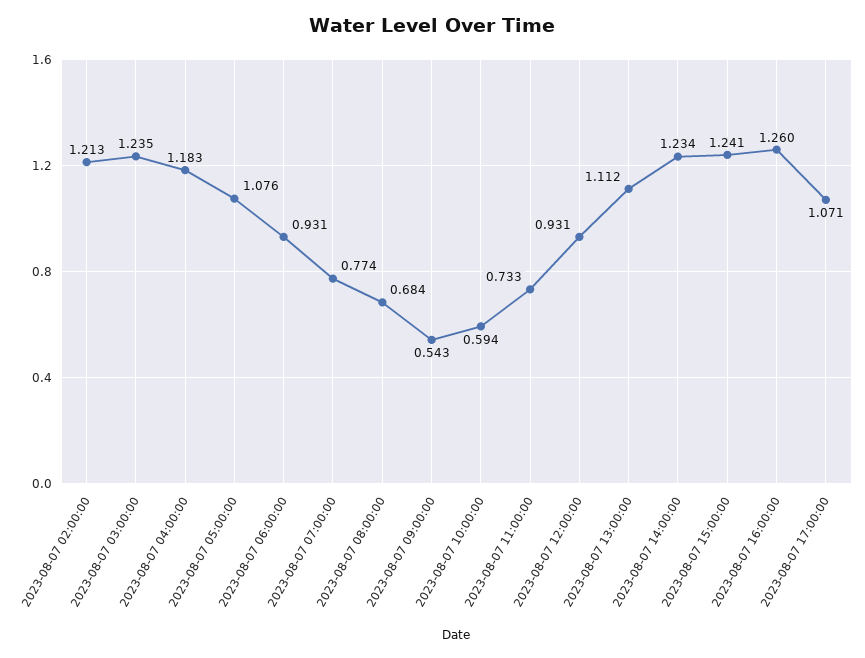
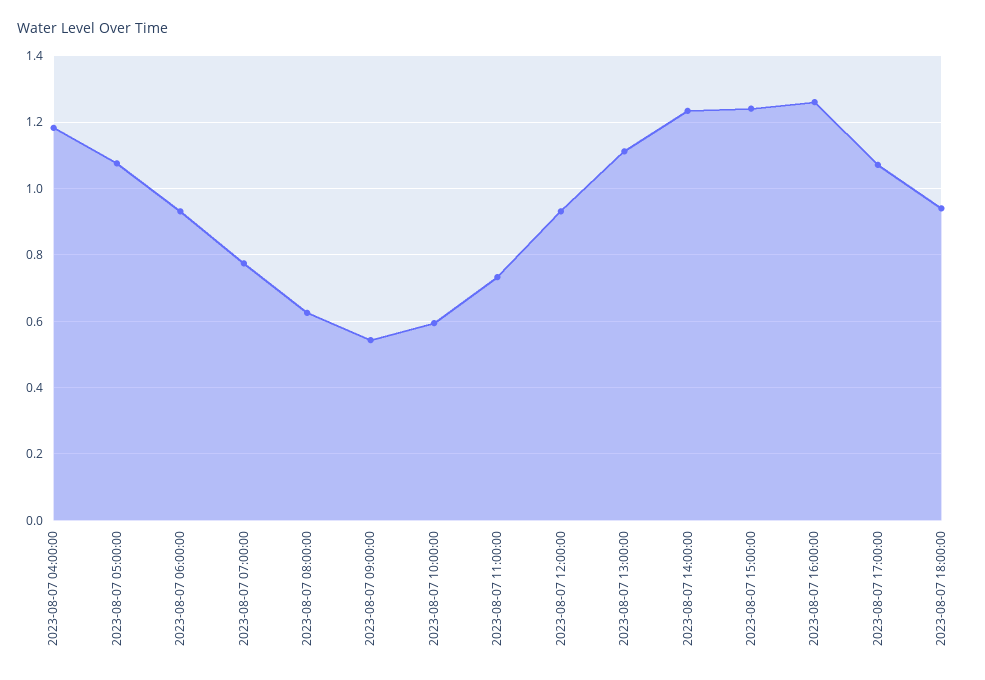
2023-08-07 02:00:00: 1.213 -> none
2023-08-07 03:00:00: 1.235 -> none
2023-08-07 08:00:00: 0.684 -> 0.62
2023-08-07 18:00:00: none -> 0.94

